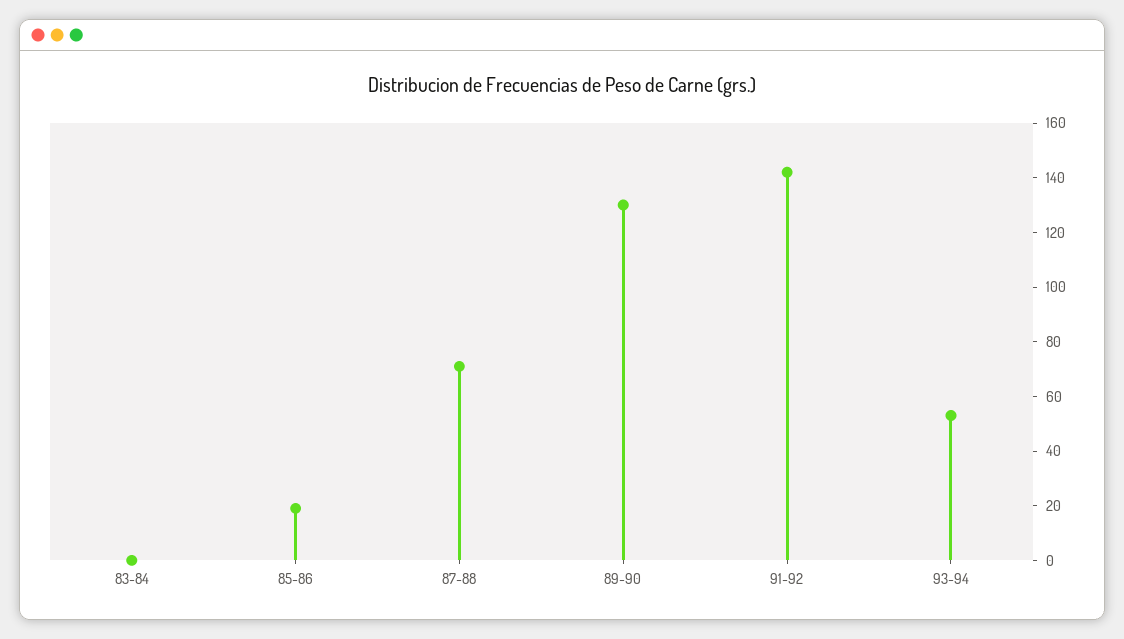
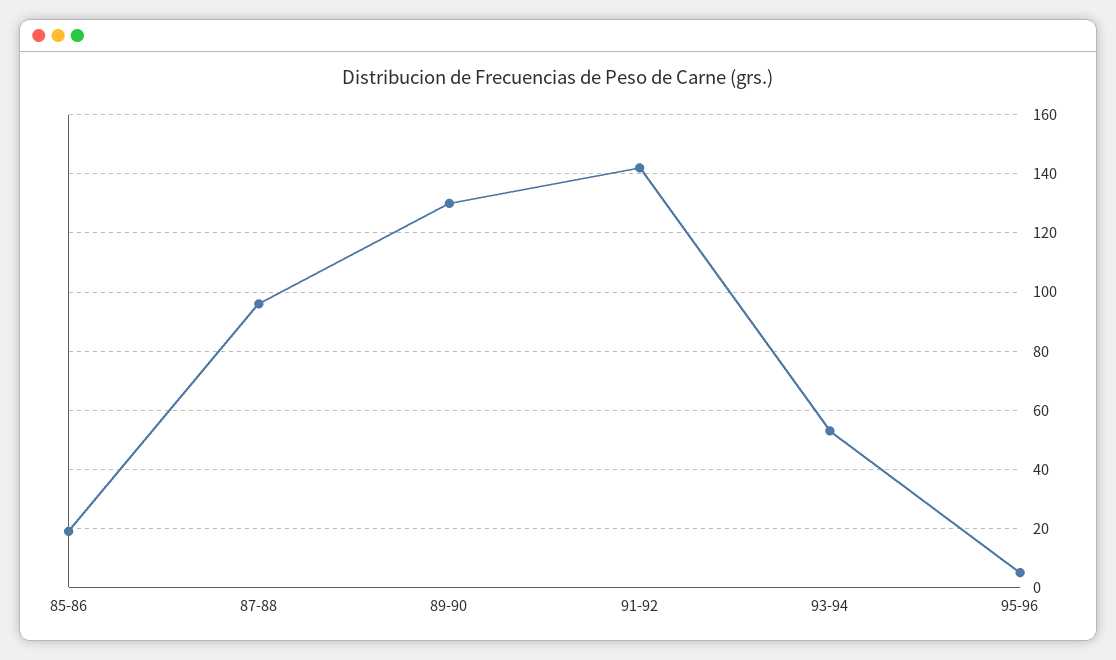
83-84: 0 -> none
87-88: 70 -> 95
95-96: none -> 5

